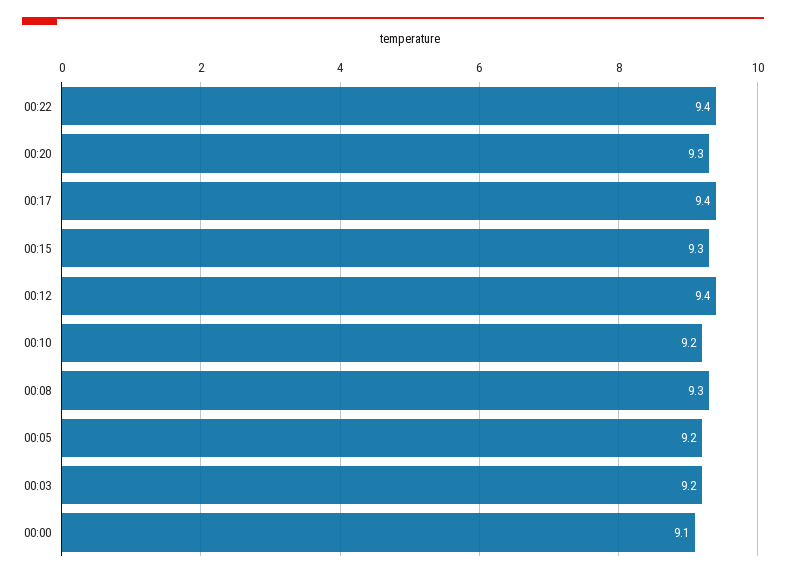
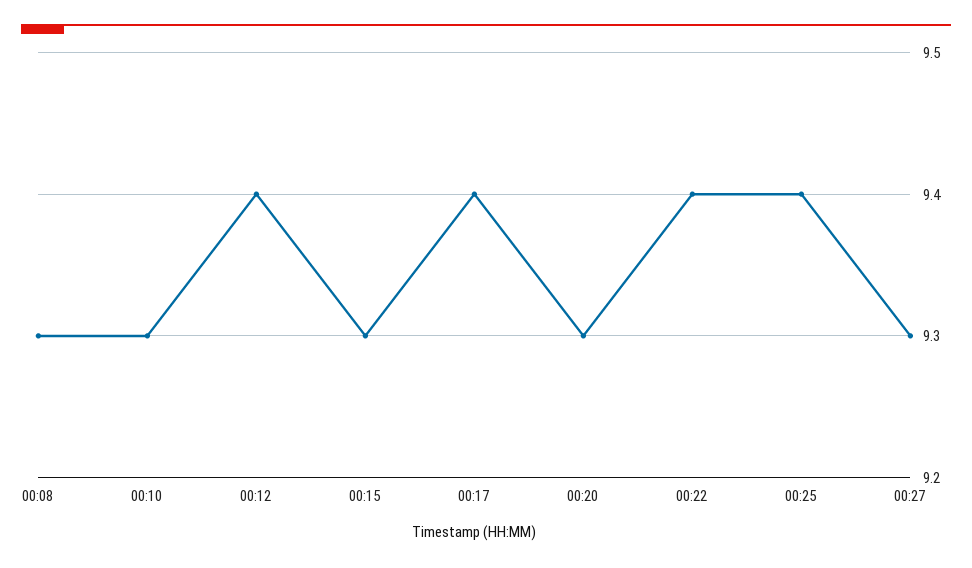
00:10: 9.2 -> 9.3
00:05: 9.2 -> none
00:03: 9.2 -> none
00:00: 9.1 -> none
00:25: none -> 9.4
00:27: none -> 9.3

